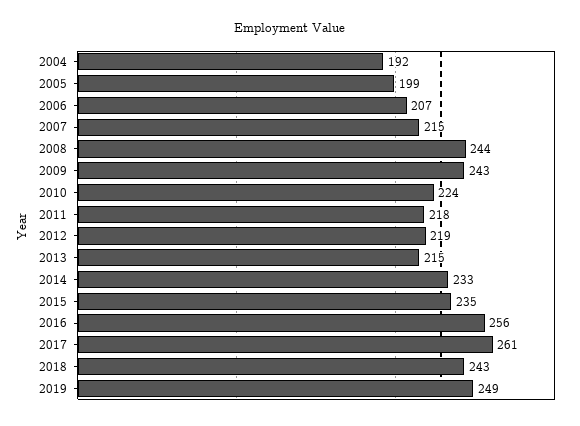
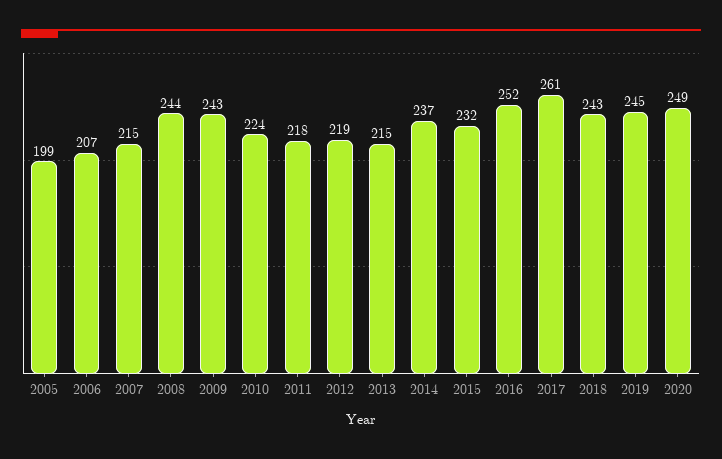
2004: 192 -> none
2014: 233 -> 237
2015: 235 -> 232
2016: 256 -> 252
2019: 249 -> 245
2020: none -> 249

